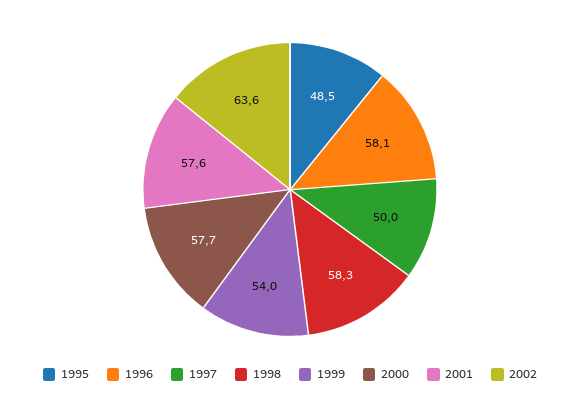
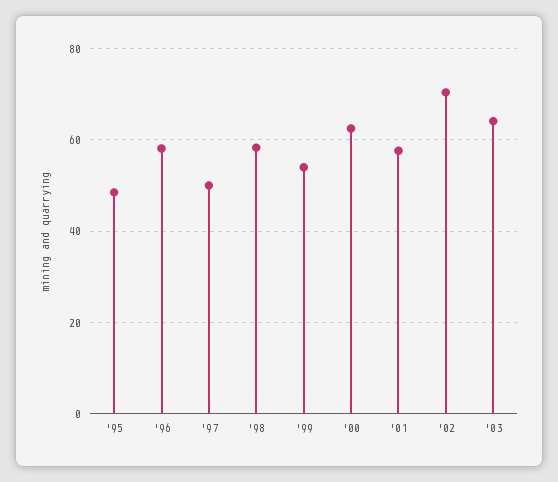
2000: 57.7 -> 62
2002: 63.6 -> 70
'03: none -> 64

